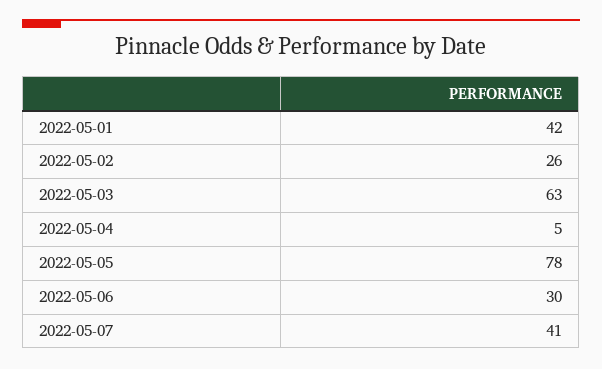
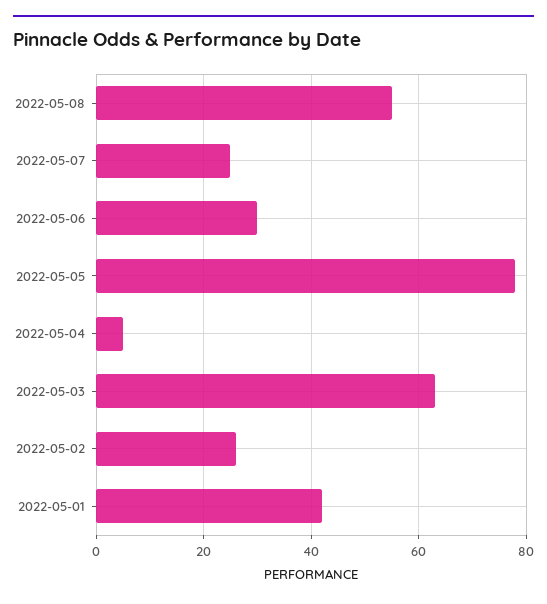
2022-05-07: 41 -> 25
2022-05-08: none -> 55

